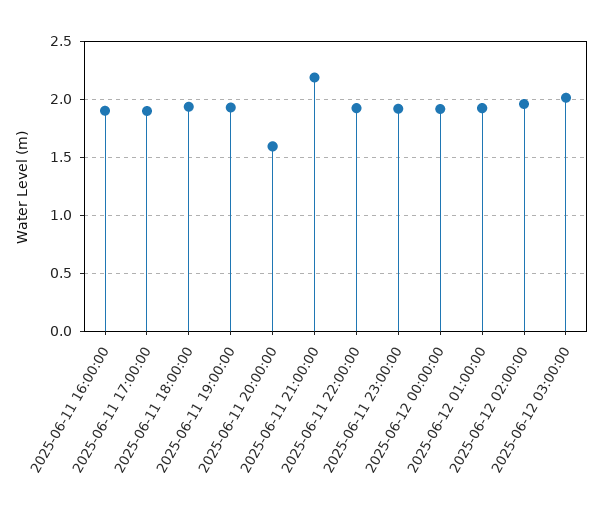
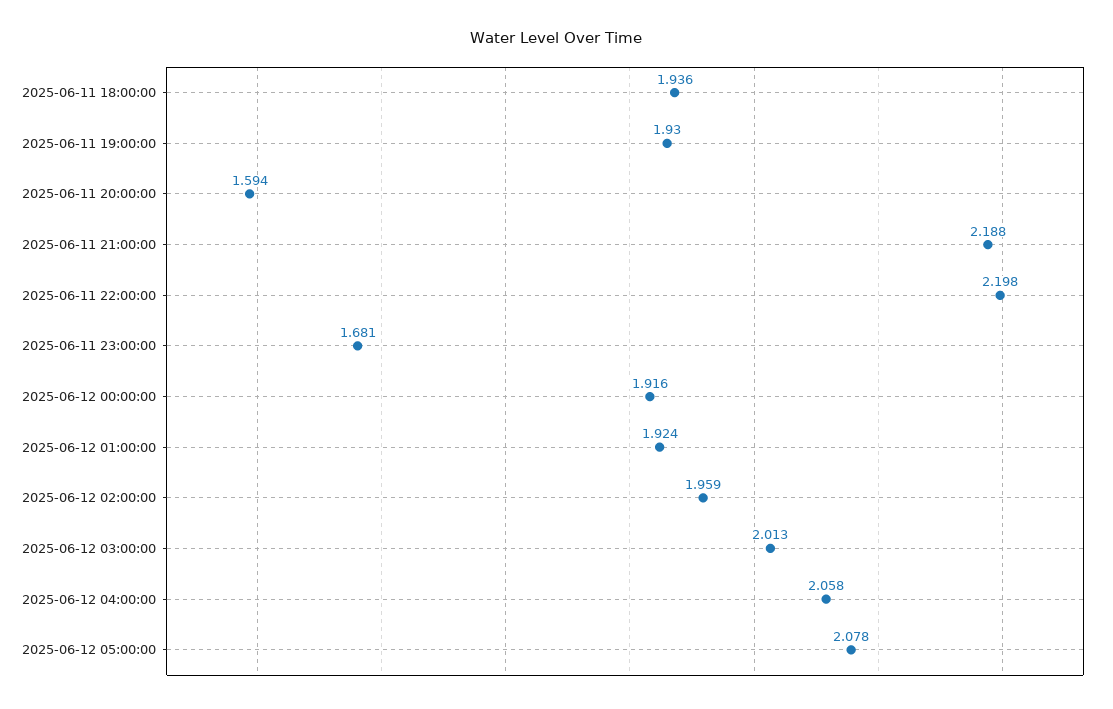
2025-06-11 16:00:00: 1.9 -> none
2025-06-11 17:00:00: 1.9 -> none
2025-06-11 22:00:00: 1.9 -> 2.198
2025-06-11 23:00:00: 1.9 -> 1.681
2025-06-12 04:00:00: none -> 2.058
2025-06-12 05:00:00: none -> 2.078

